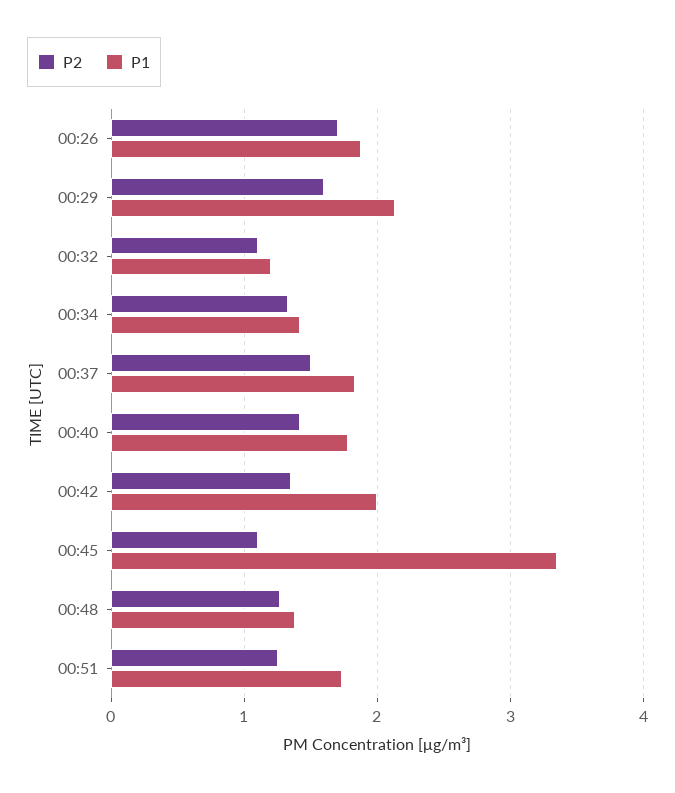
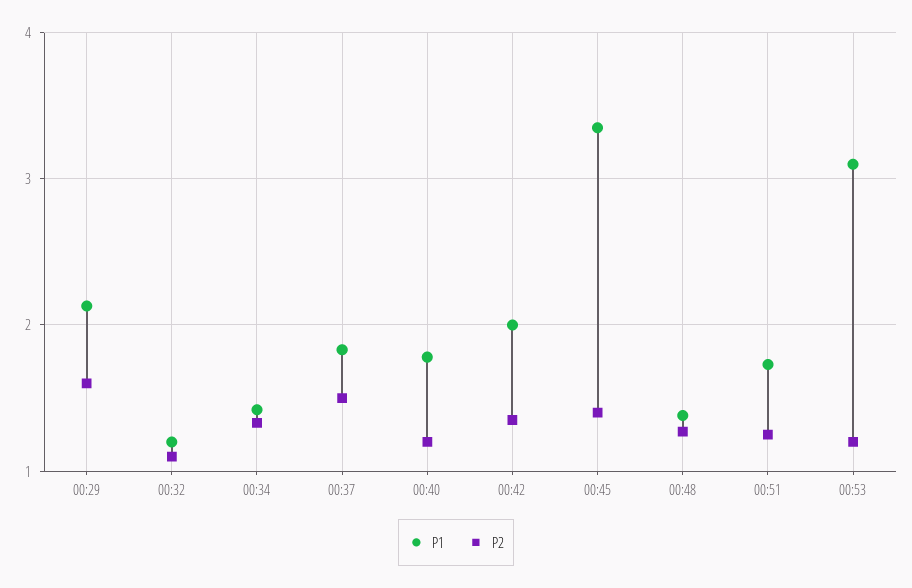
P2, 00:26: 1.7 -> none
P1, 00:26: 1.9 -> none
P2, 00:40: 1.4 -> 1.2
P2, 00:45: 1.1 -> 1.4
P1, 00:53: none -> 3.1
P2, 00:53: none -> 1.2

